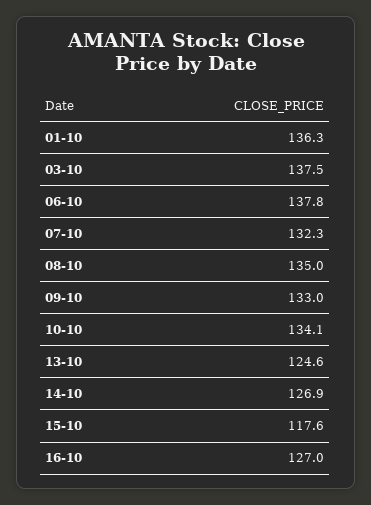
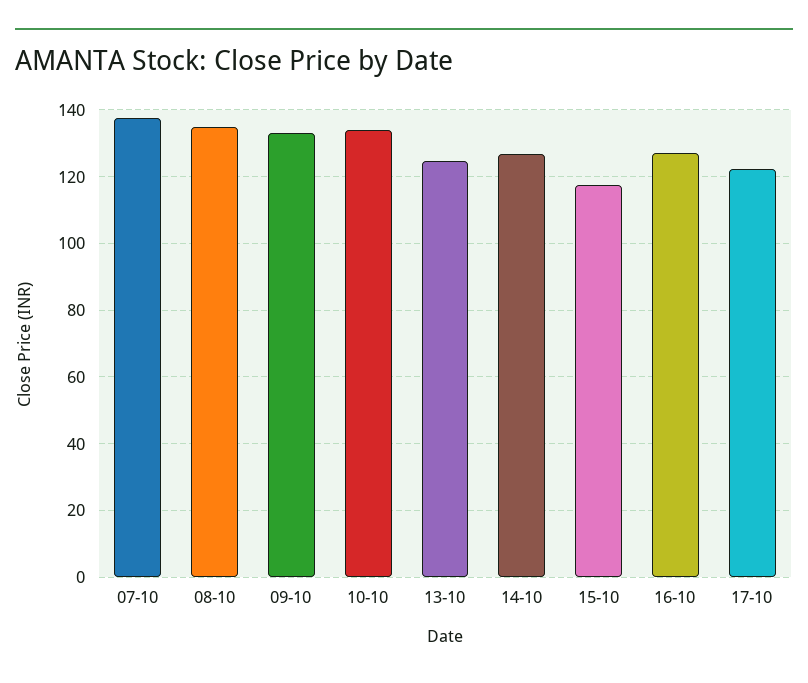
01-10: 136.3 -> none
03-10: 137.5 -> none
06-10: 137.8 -> none
07-10: 132.3 -> 138
17-10: none -> 122

